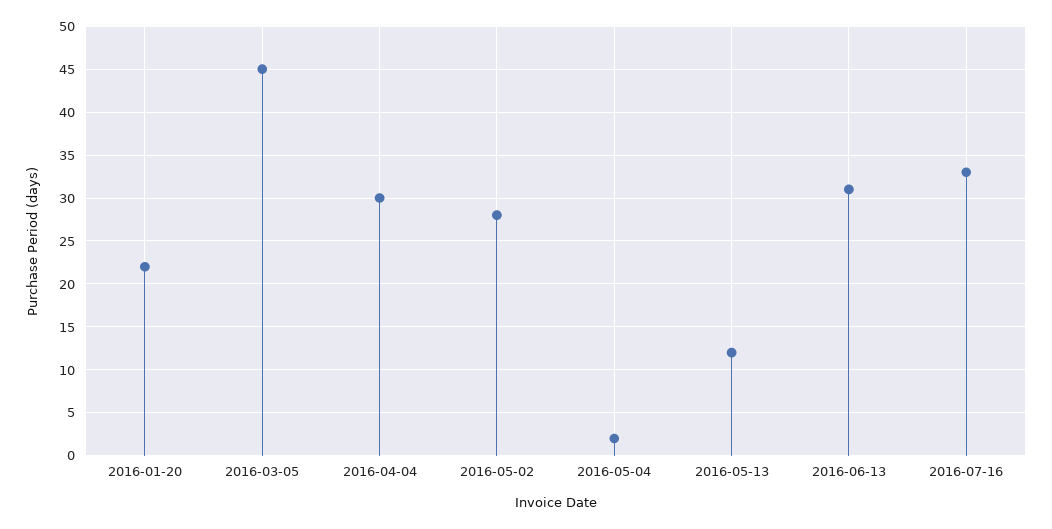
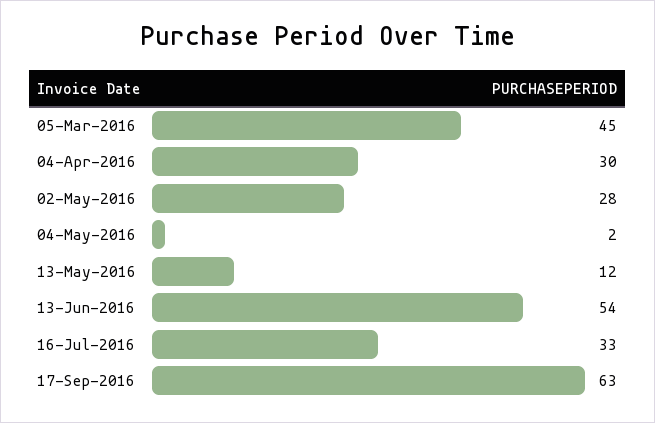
2016-01-20: 22 -> none
2016-06-13: 31 -> 54
17-Sep-2016: none -> 63

